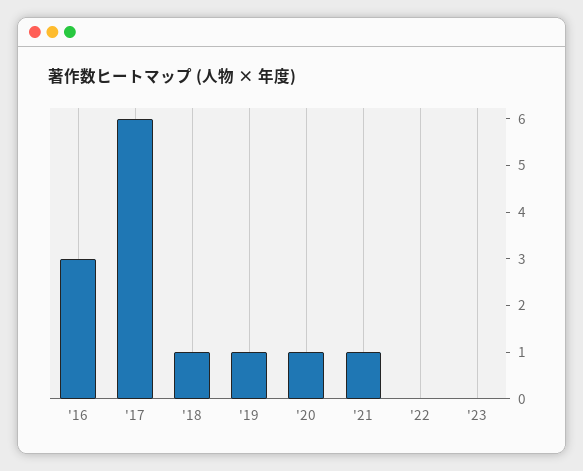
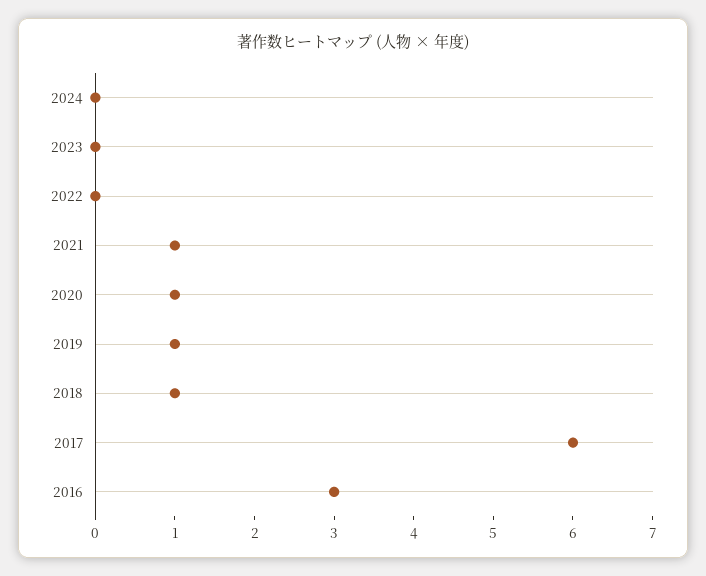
2024: none -> 0

